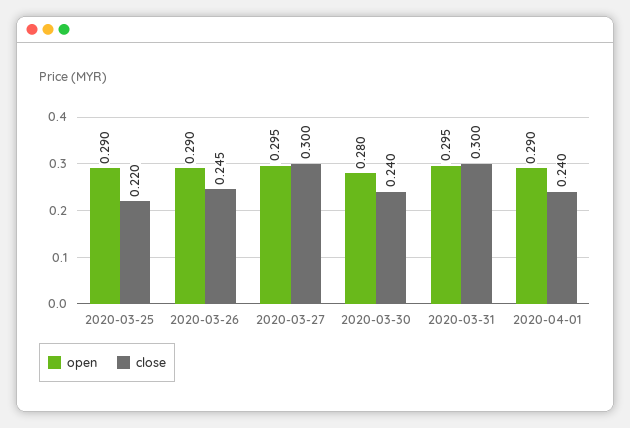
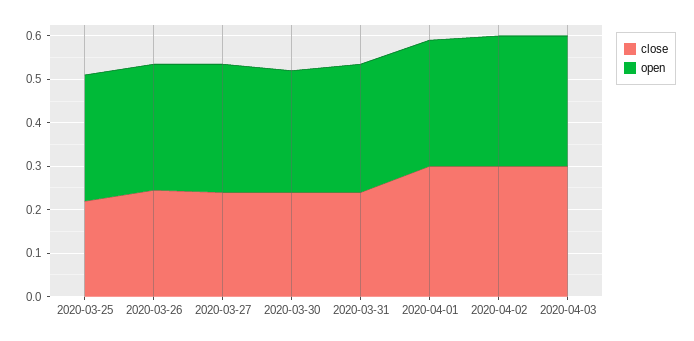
close, 2020-03-27: 0.3 -> 0.24
close, 2020-03-31: 0.3 -> 0.24
close, 2020-04-01: 0.24 -> 0.3
close, 2020-04-02: none -> 0.3
open, 2020-04-02: none -> 0.3
close, 2020-04-03: none -> 0.3
open, 2020-04-03: none -> 0.3

